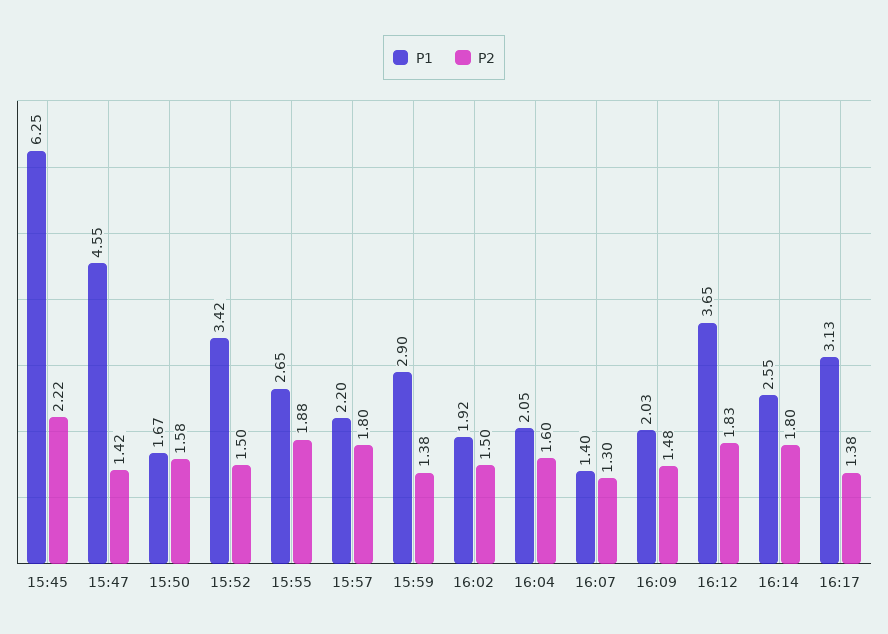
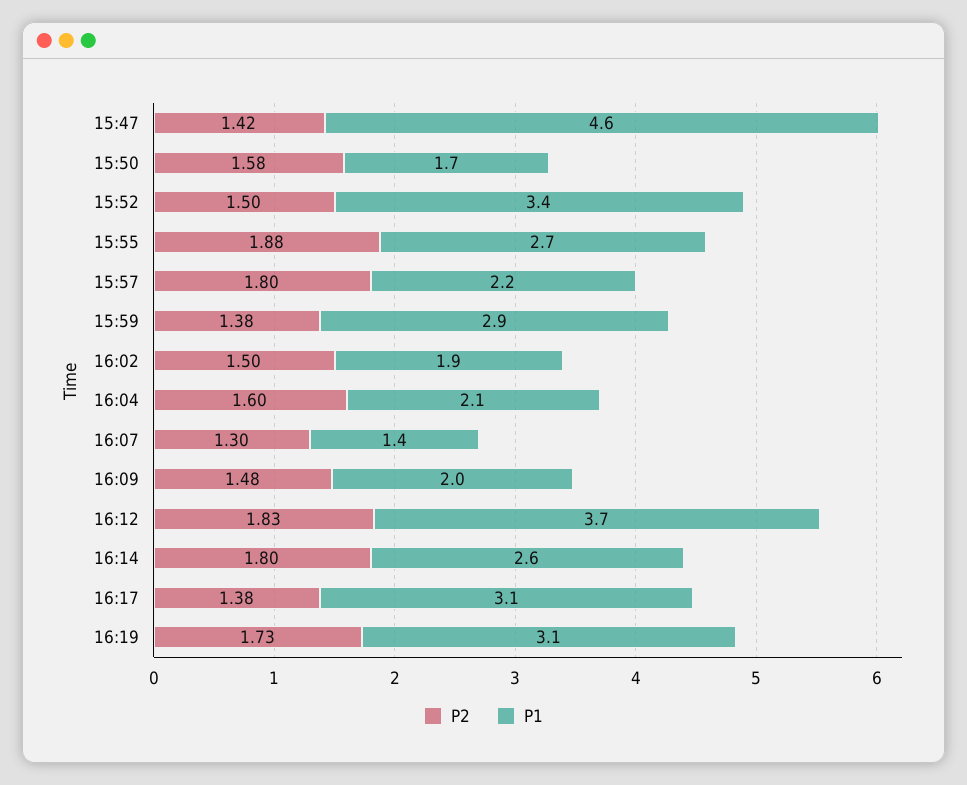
P1, 15:45: 6.25 -> none
P2, 15:45: 2.22 -> none
P2, 16:19: none -> 1.73
P1, 16:19: none -> 3.1

